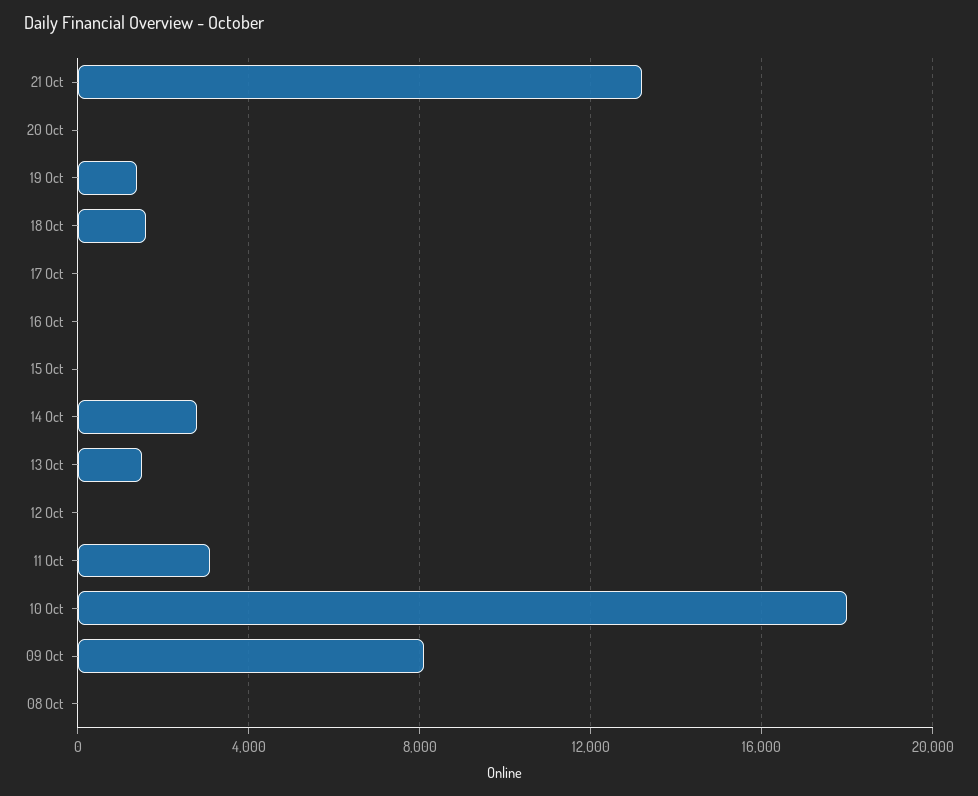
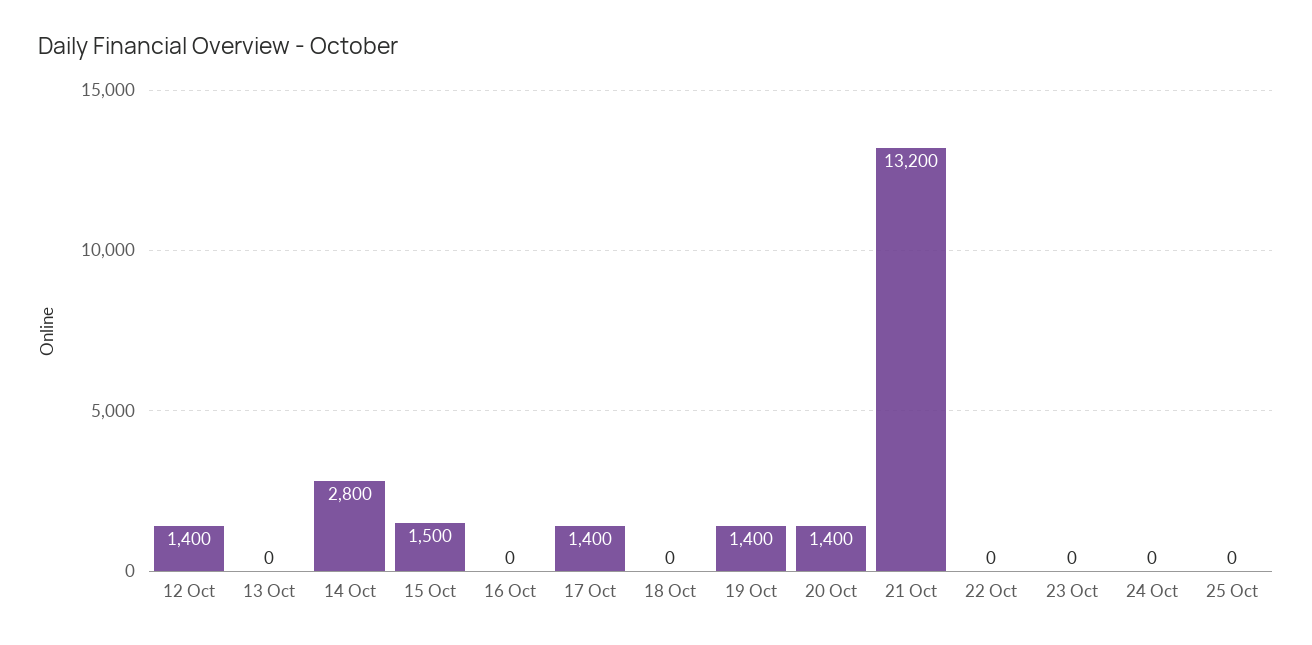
20 Oct: 0 -> 1400
18 Oct: 1500 -> 0
17 Oct: 0 -> 1400
15 Oct: 0 -> 1500
13 Oct: 1500 -> 0
12 Oct: 0 -> 1400
11 Oct: 3000 -> none
10 Oct: 18000 -> none
09 Oct: 8000 -> none
08 Oct: 0 -> none
22 Oct: none -> 0
23 Oct: none -> 0
24 Oct: none -> 0
25 Oct: none -> 0

